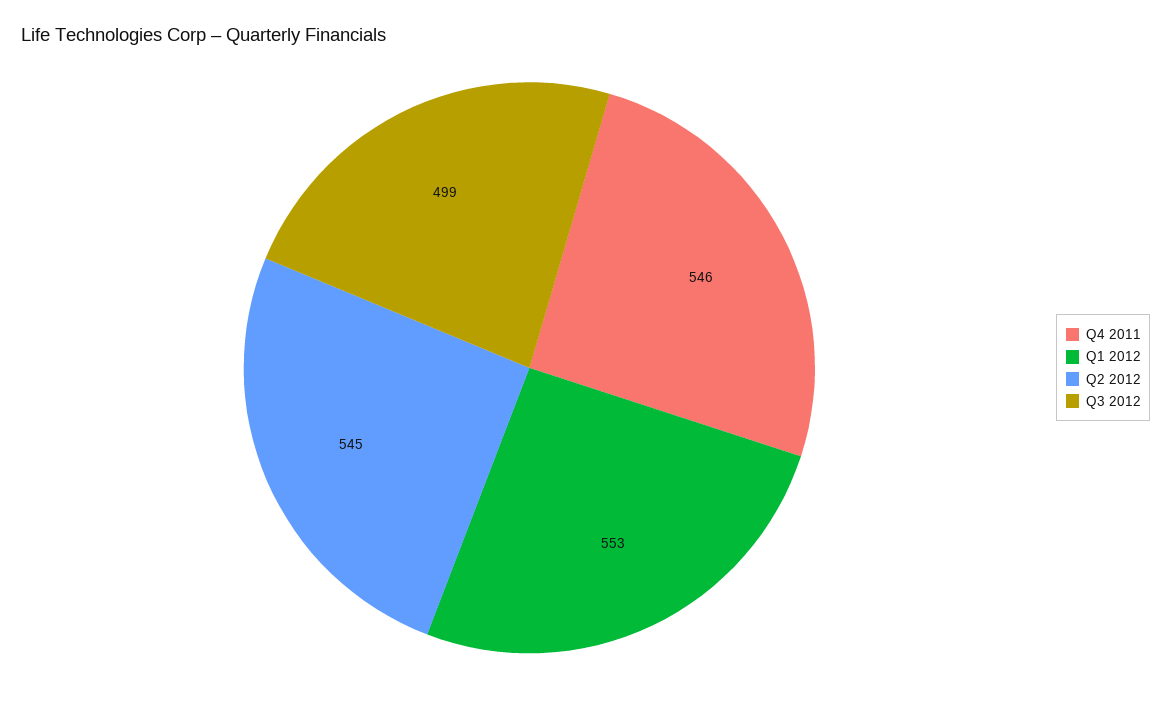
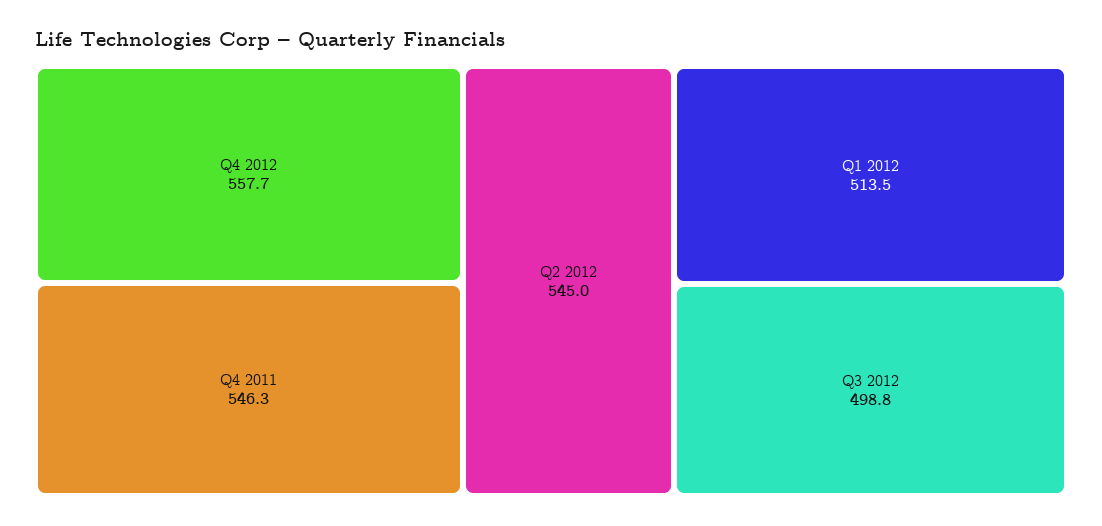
Q1 2012: 553 -> 513.5
Q4 2012: none -> 557.7

